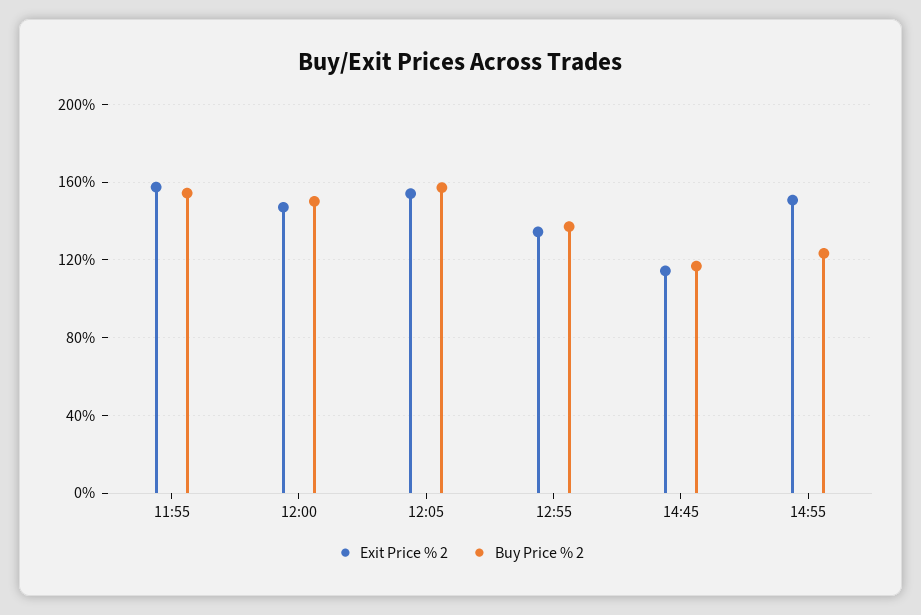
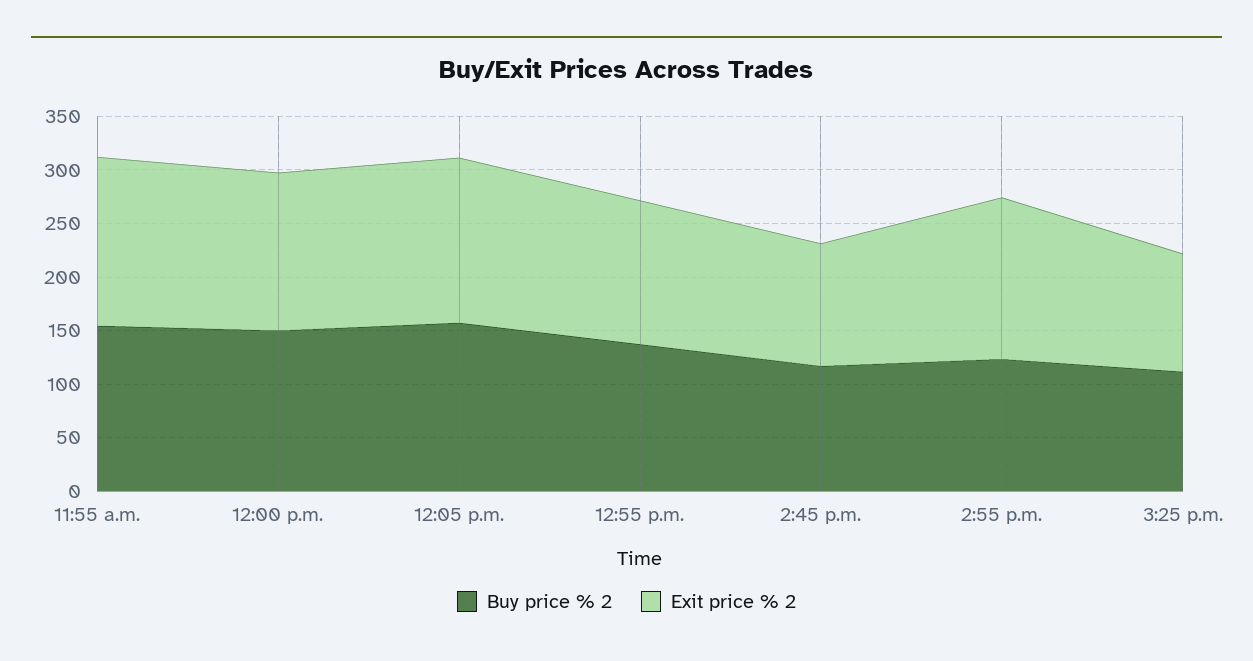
Buy Price % 2, 3:25 p.m.: none -> 110
Exit Price % 2, 3:25 p.m.: none -> 110

